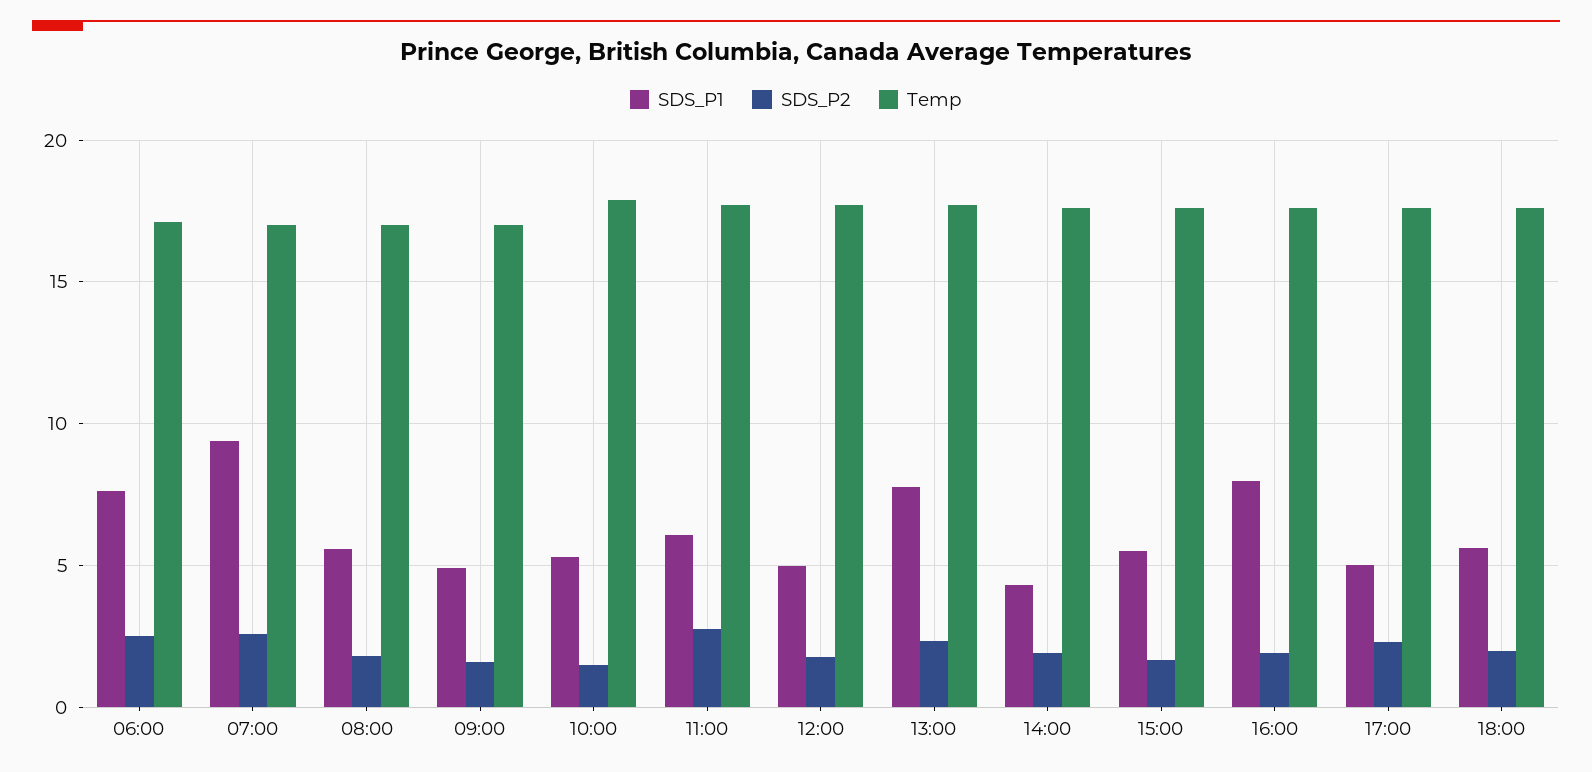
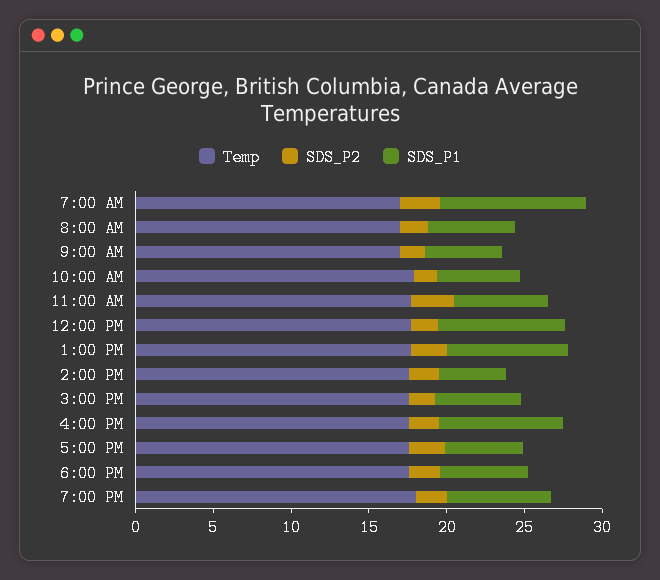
SDS_P1, 06:00: 7.5 -> none
SDS_P2, 06:00: 2.5 -> none
Temp, 06:00: 17 -> none
SDS_P1, 12:00: 5 -> 8
Temp, 7:00 PM: none -> 18
SDS_P2, 7:00 PM: none -> 2
SDS_P1, 7:00 PM: none -> 7

